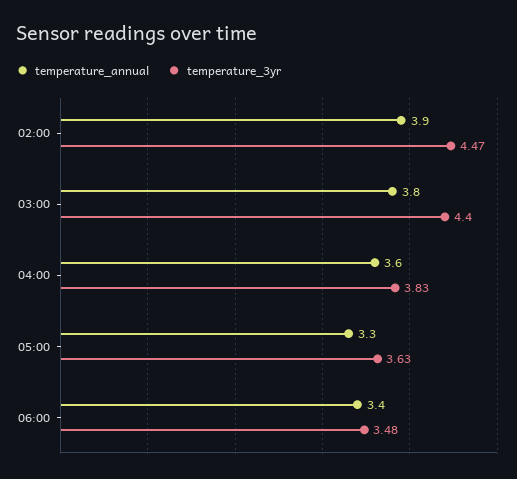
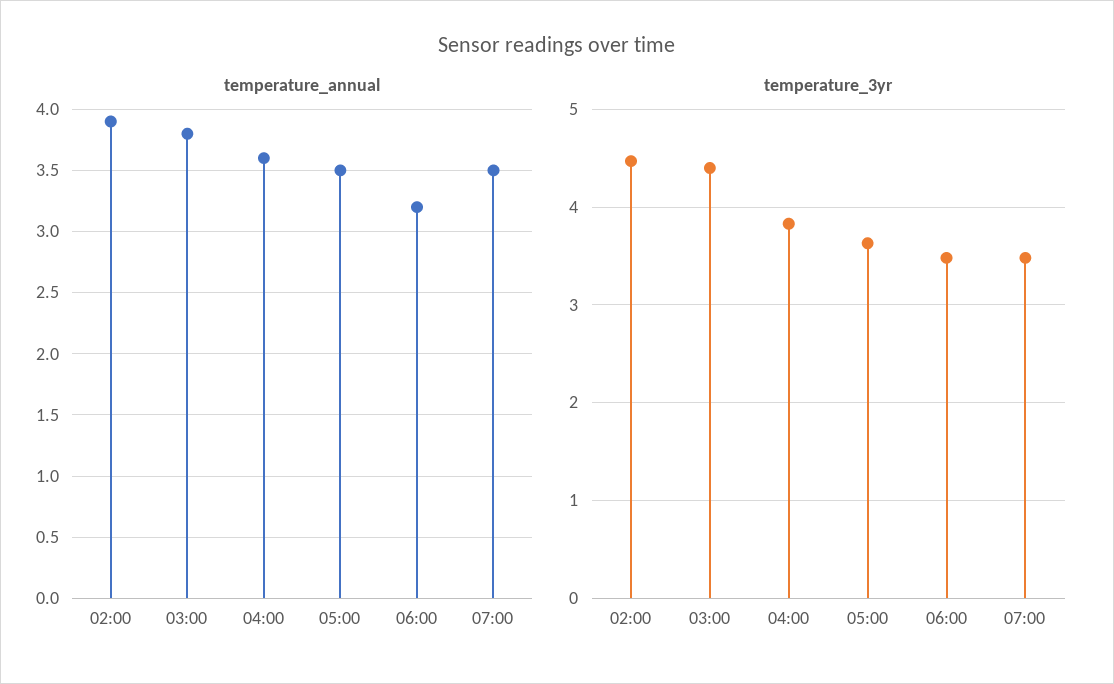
temperature_annual, 05:00: 3.3 -> 3.5
temperature_annual, 06:00: 3.4 -> 3.2
temperature_annual, 07:00: none -> 3.5
temperature_3yr, 07:00: none -> 3.5

